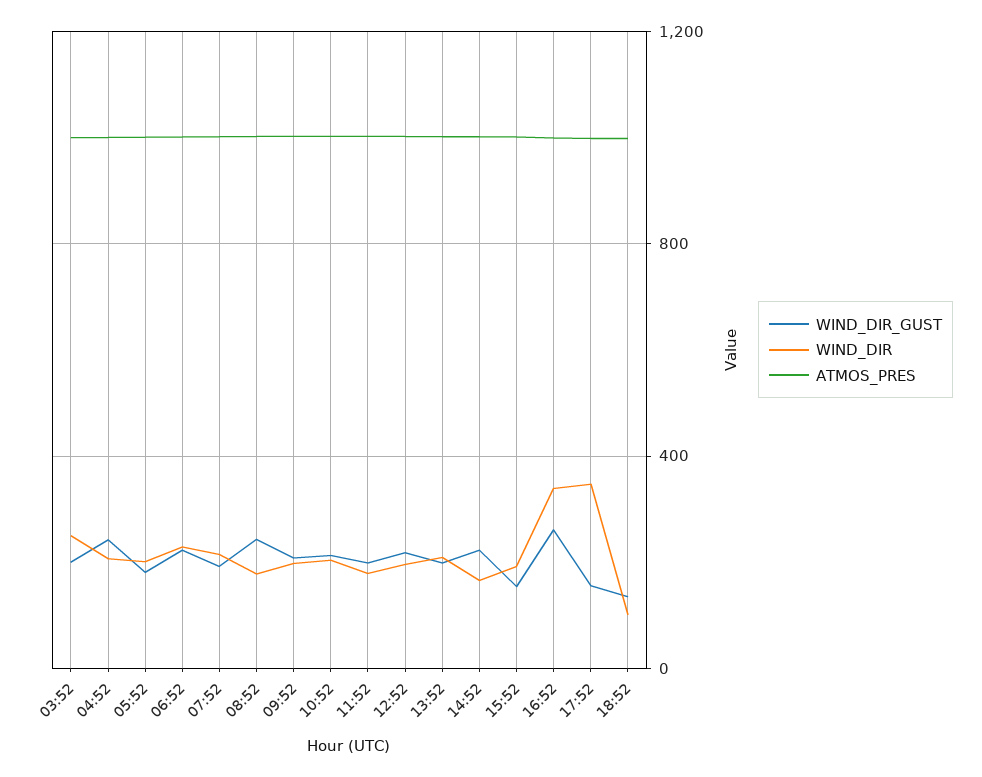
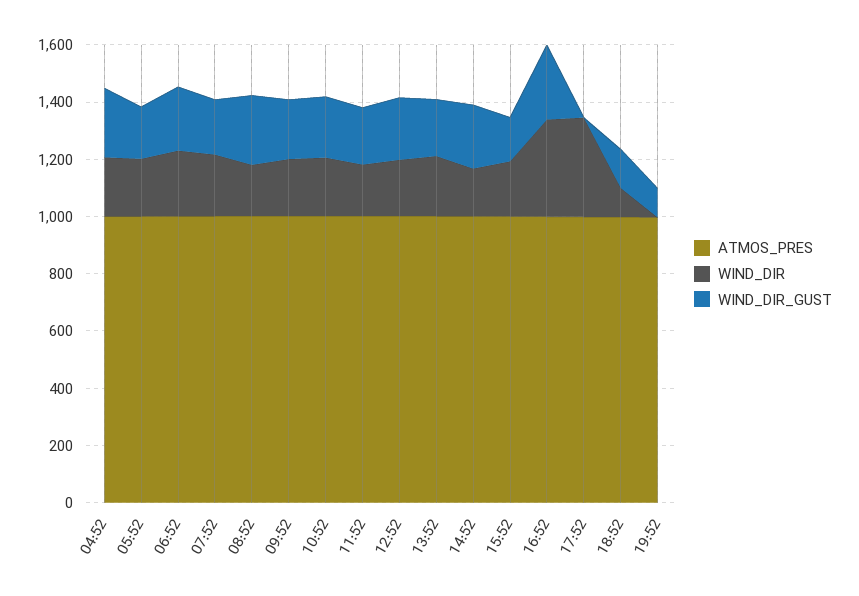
WIND_DIR_GUST, 03:52: 200 -> none
WIND_DIR, 03:52: 250 -> none
ATMOS_PRES, 03:52: 1000 -> none
WIND_DIR_GUST, 17:52: 150 -> 0
ATMOS_PRES, 19:52: none -> 1000
WIND_DIR, 19:52: none -> 0
WIND_DIR_GUST, 19:52: none -> 100

